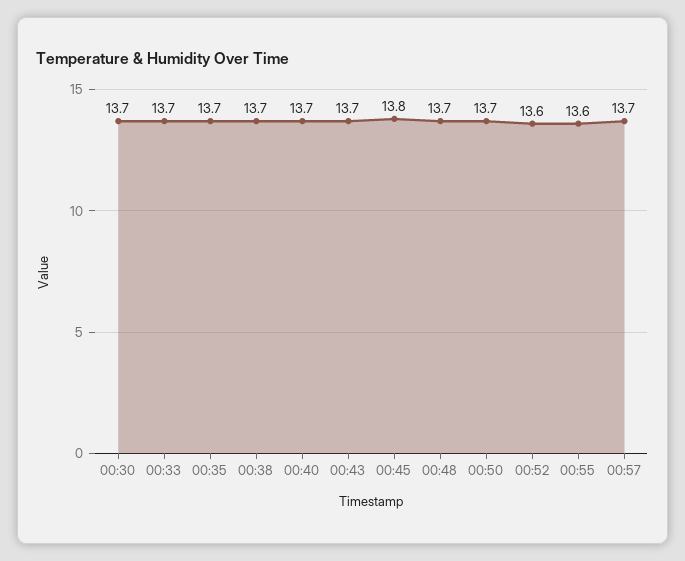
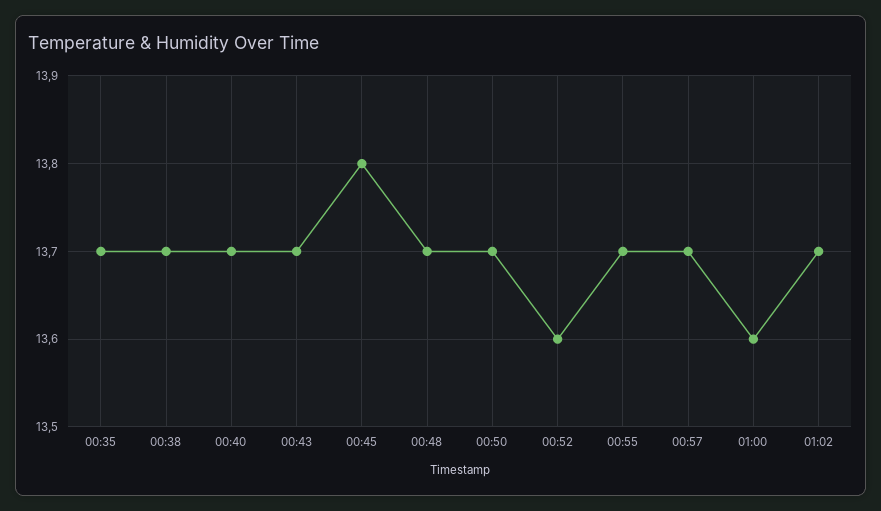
00:30: 13.7 -> none
00:33: 13.7 -> none
00:55: 13.6 -> 13.7
01:00: none -> 13.6
01:02: none -> 13.7

